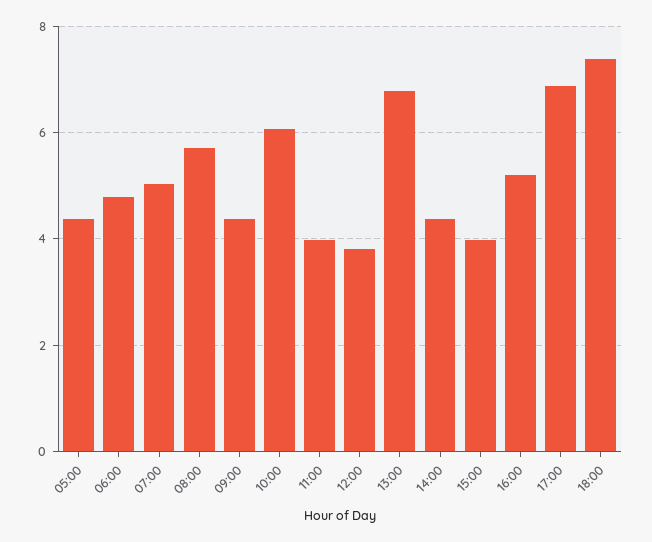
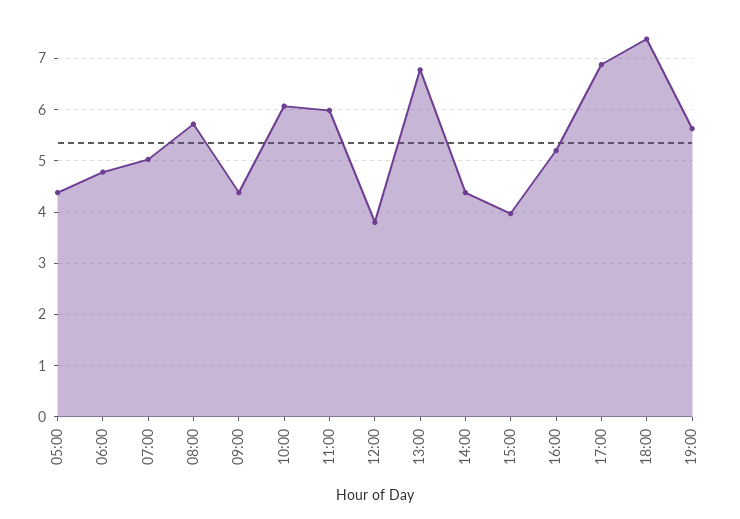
11:00: 4 -> 6
19:00: none -> 5.6

